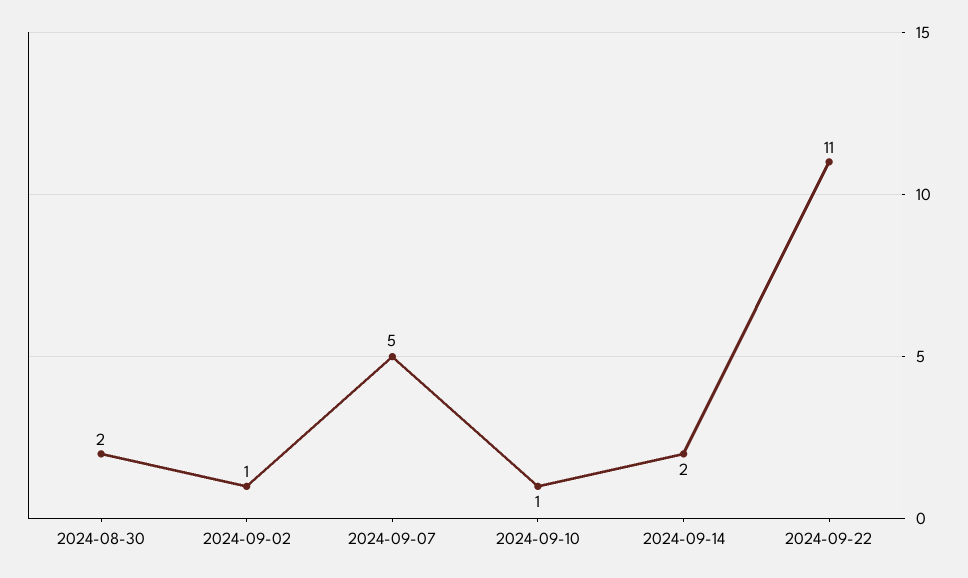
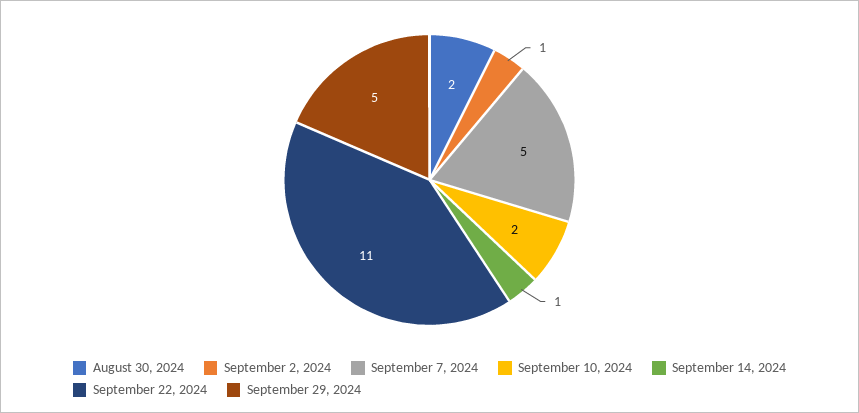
2024-09-10: 1 -> 2
2024-09-14: 2 -> 1
September 29, 2024: none -> 5

